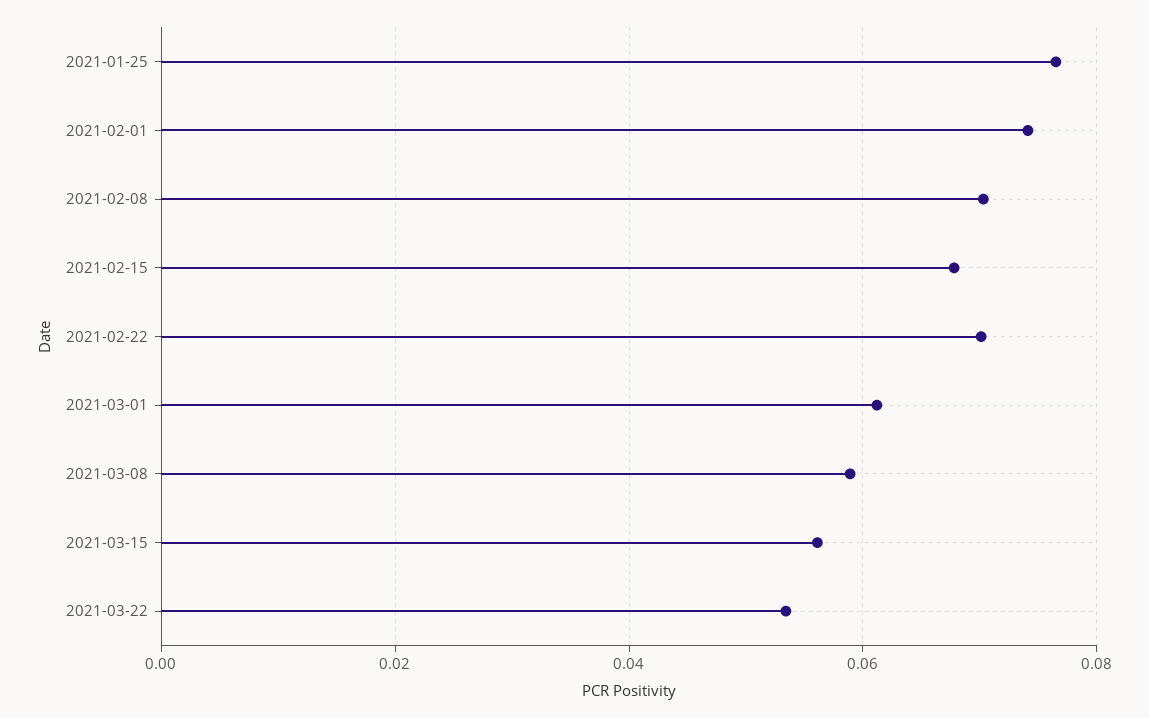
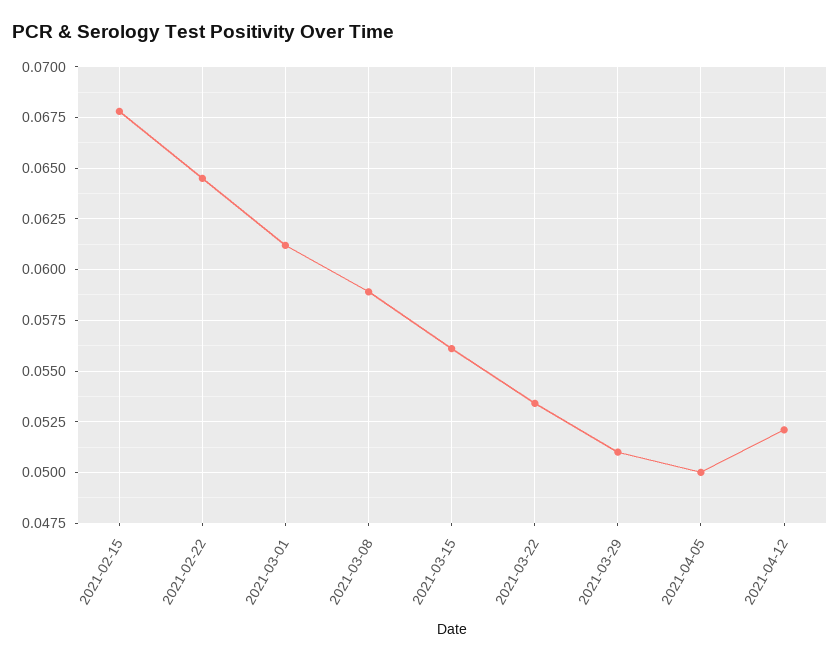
2021-01-25: 0.076 -> none
2021-02-01: 0.074 -> none
2021-02-08: 0.07 -> none
2021-02-22: 0.07 -> 0.0645
2021-03-29: none -> 0.051
2021-04-05: none -> 0.05
2021-04-12: none -> 0.052

